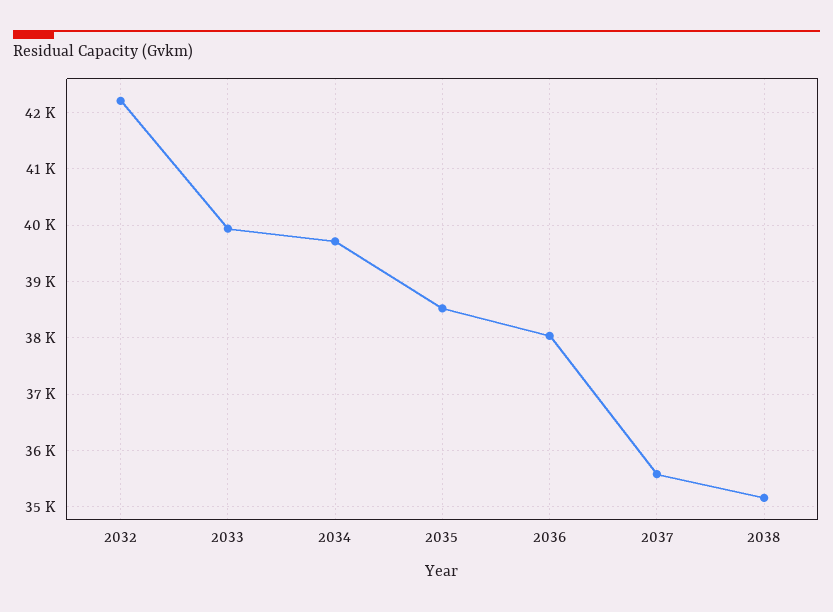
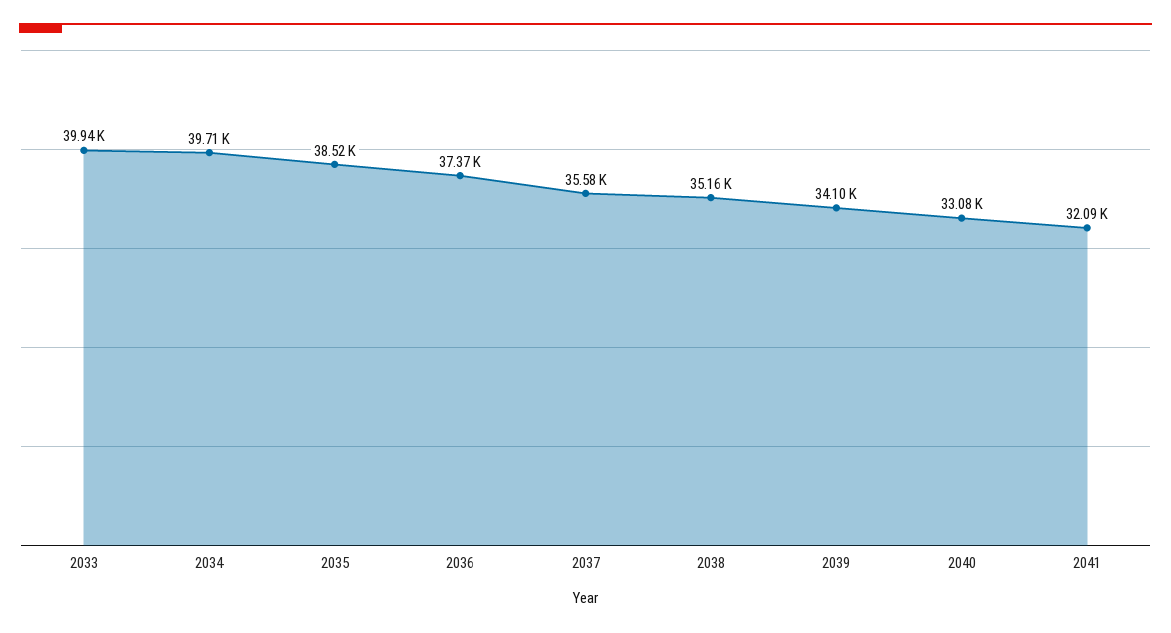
2032: 42200 -> none
2036: 38000 -> 37370
2039: none -> 34100
2040: none -> 33080
2041: none -> 32090

